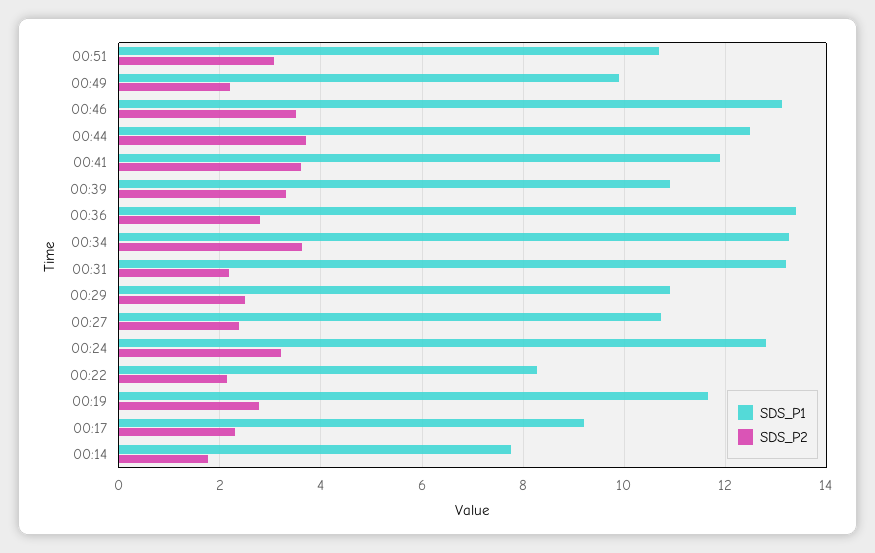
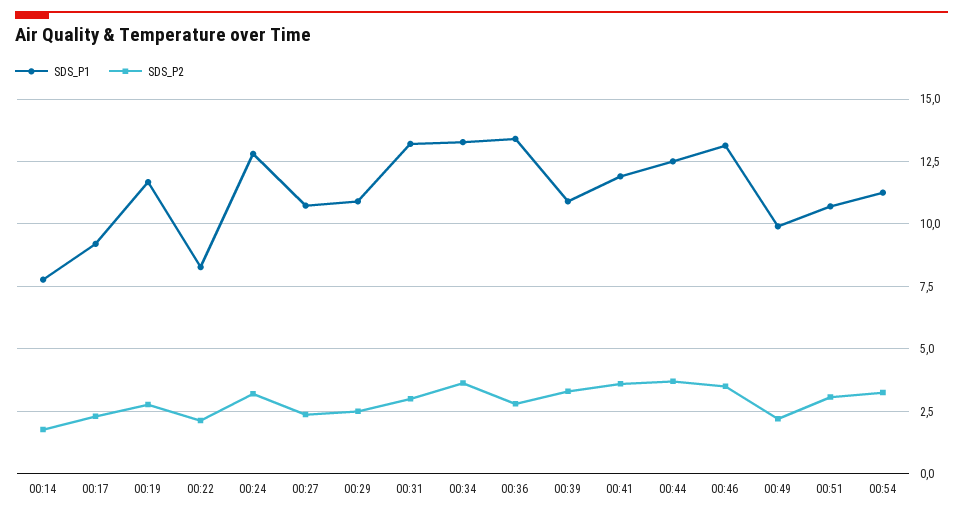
SDS_P2, 00:31: 2.2 -> 3
SDS_P1, 00:54: none -> 11.25
SDS_P2, 00:54: none -> 3.25

